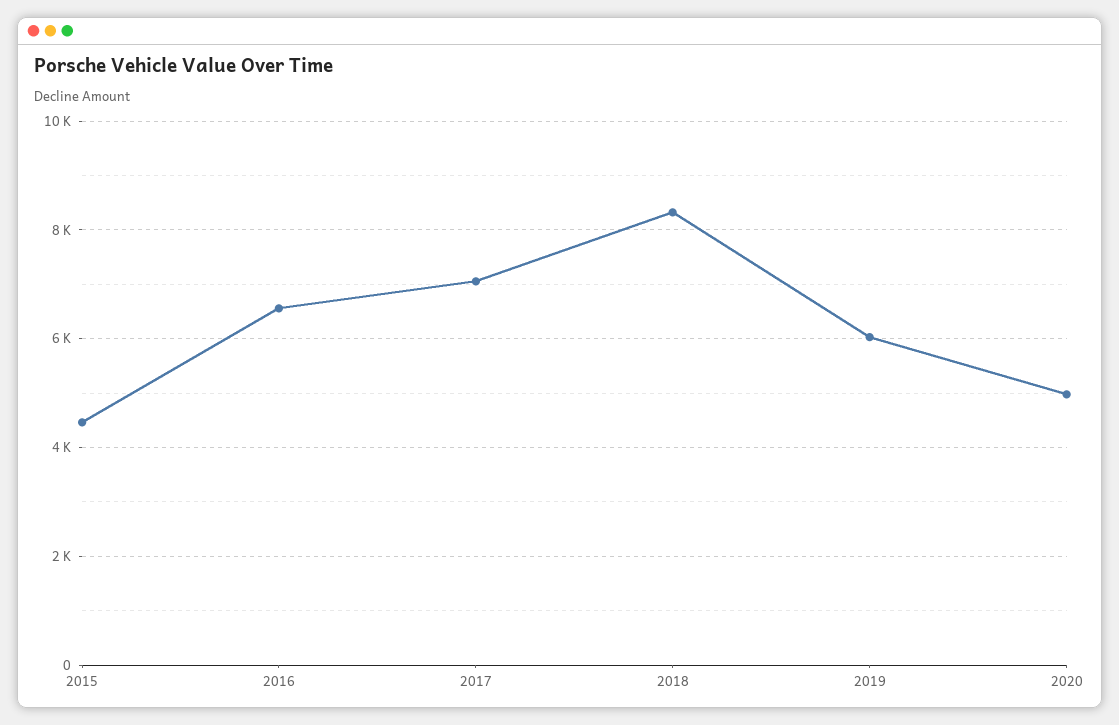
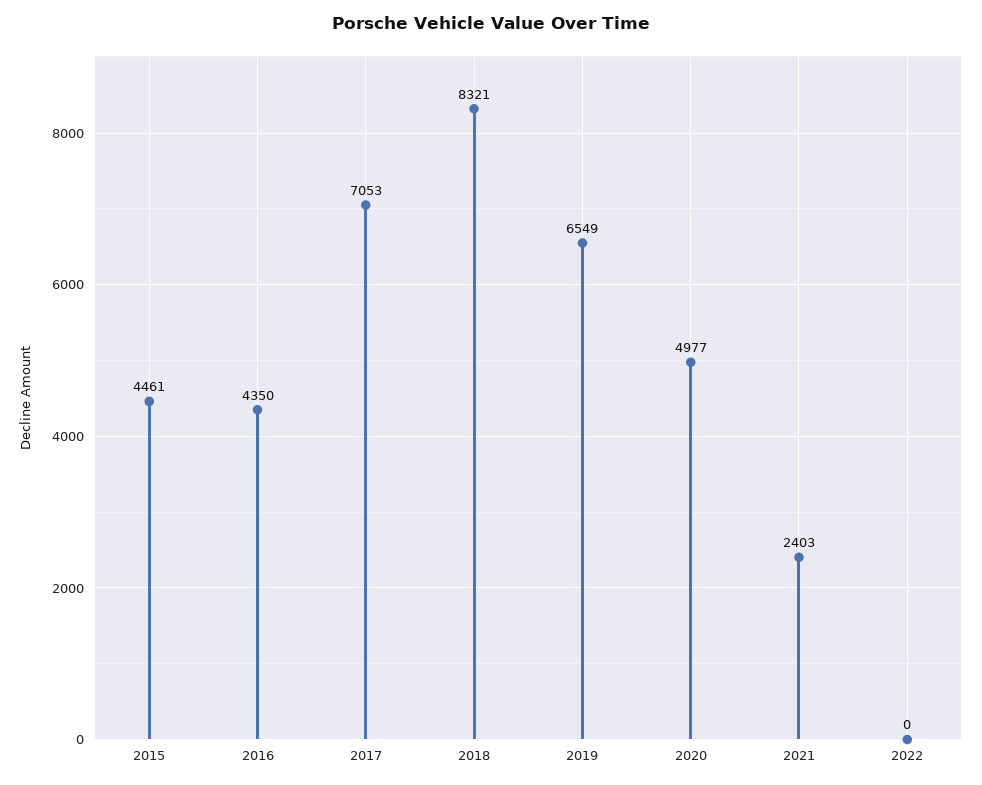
2016: 6600 -> 4350
2019: 6000 -> 6549
2021: none -> 2403
2022: none -> 0

